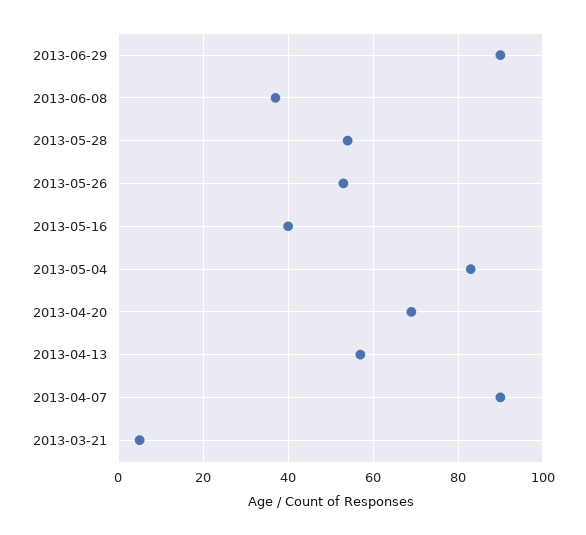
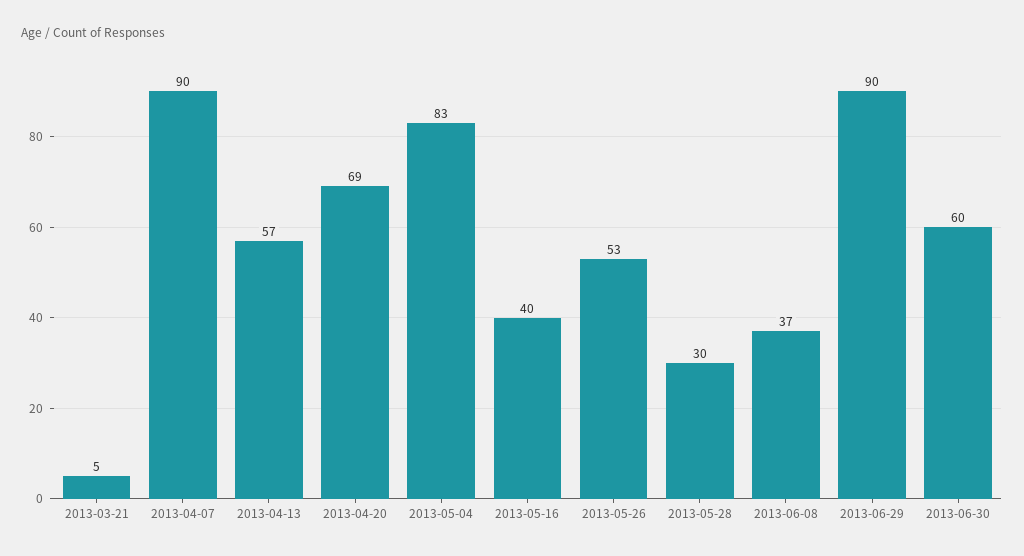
2013-05-28: 55 -> 30
2013-06-30: none -> 60

